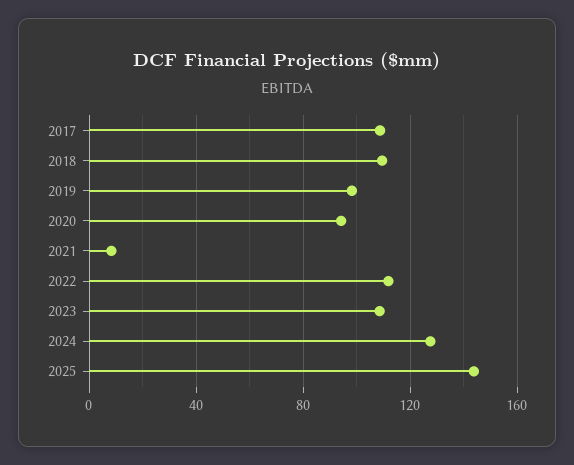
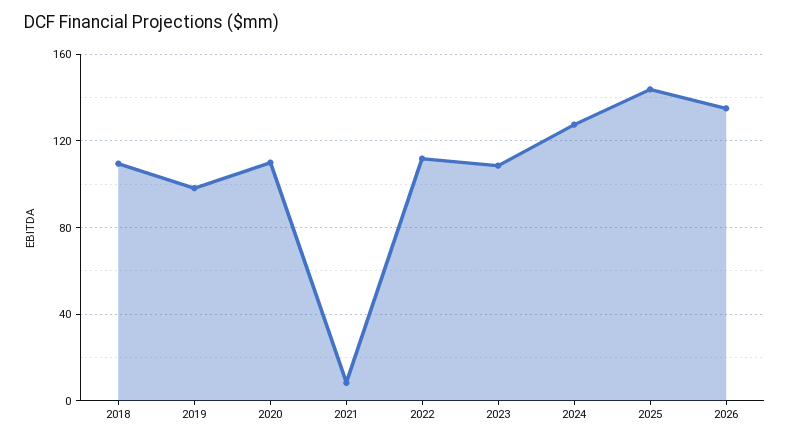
2017: 110 -> none
2020: 95 -> 110
2026: none -> 135

